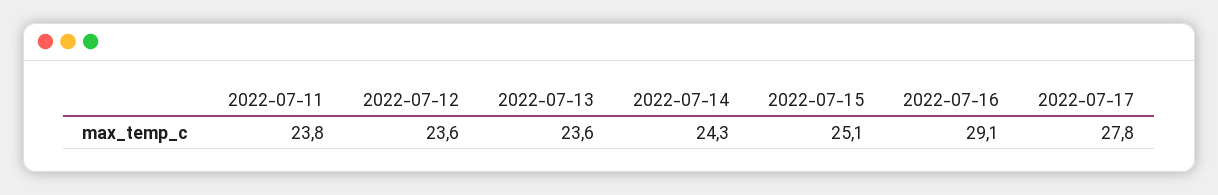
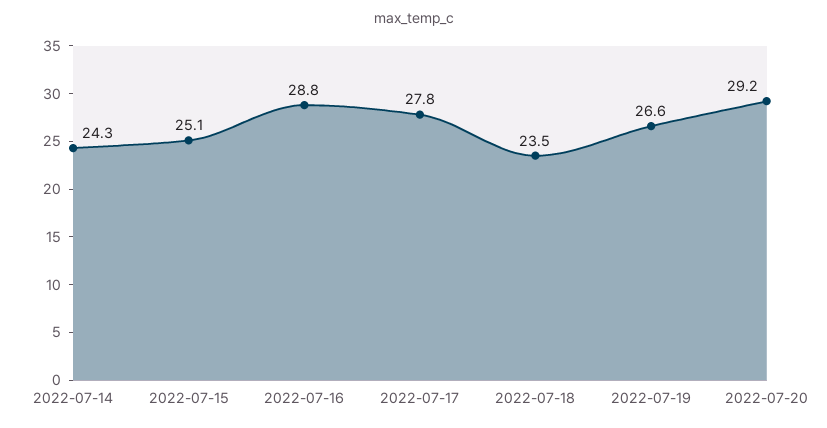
2022-07-11: 23.8 -> none
2022-07-12: 23.6 -> none
2022-07-13: 23.6 -> none
2022-07-16: 29.1 -> 28.8
2022-07-18: none -> 23.5
2022-07-19: none -> 26.6
2022-07-20: none -> 29.2

